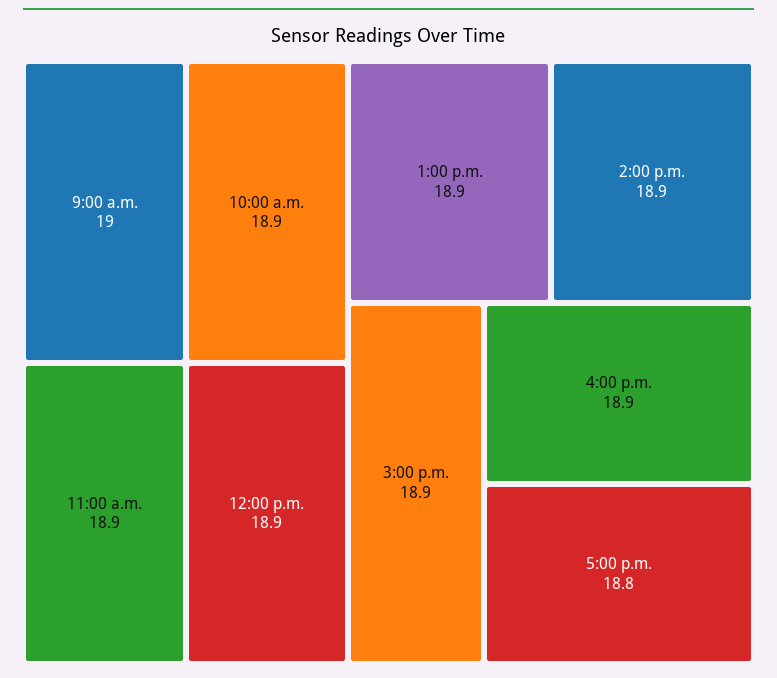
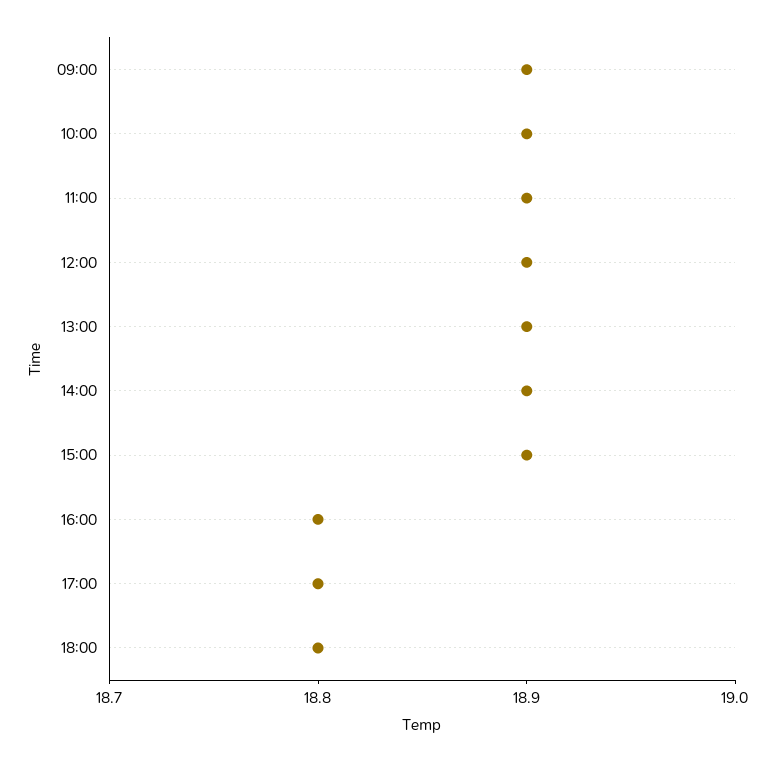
9:00 a.m.: 19 -> 18.9
4:00 p.m.: 18.9 -> 18.8
18:00: none -> 18.8

